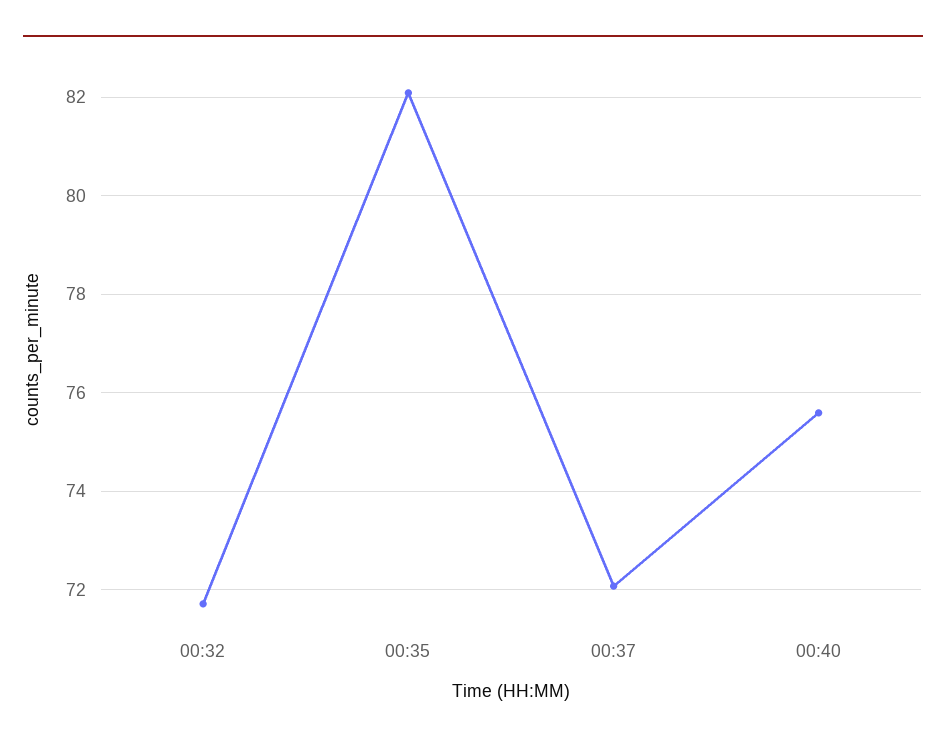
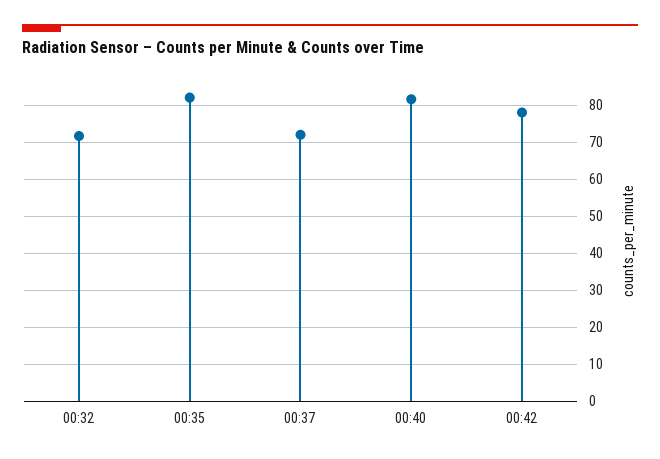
00:40: 75.6 -> 82
00:42: none -> 78

